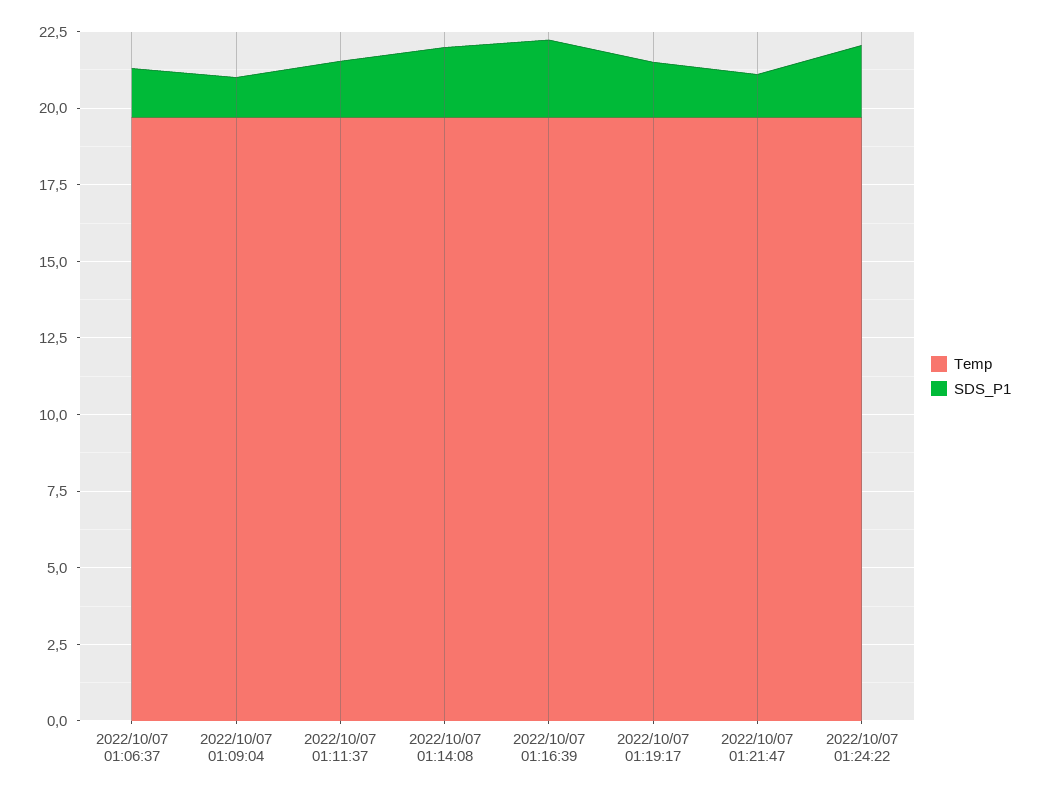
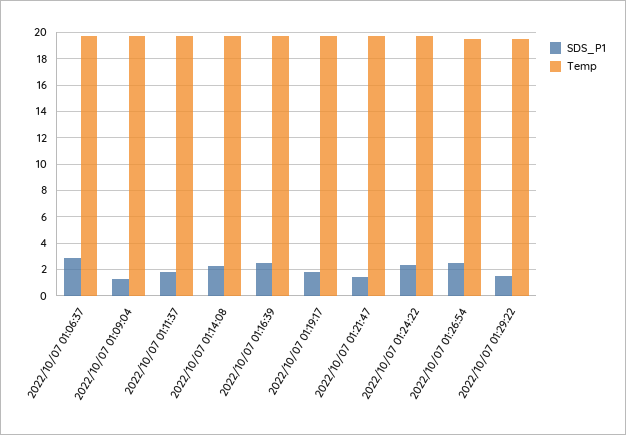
SDS_P1, 2022/10/07 01:06:37: 1.5 -> 3
SDS_P1, 2022/10/07 01:26:54: none -> 2.5
Temp, 2022/10/07 01:26:54: none -> 19.5
SDS_P1, 2022/10/07 01:29:22: none -> 1.5
Temp, 2022/10/07 01:29:22: none -> 19.5

